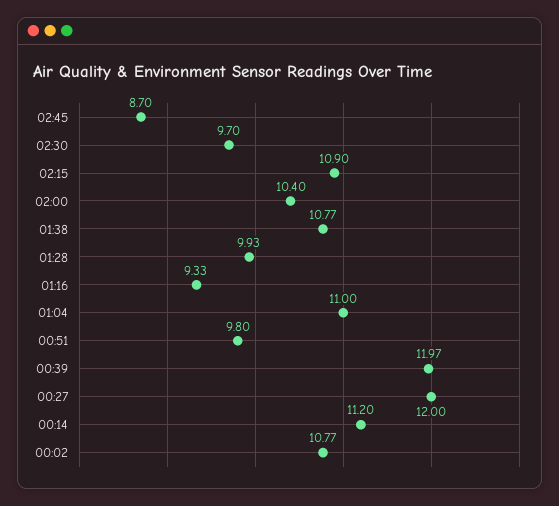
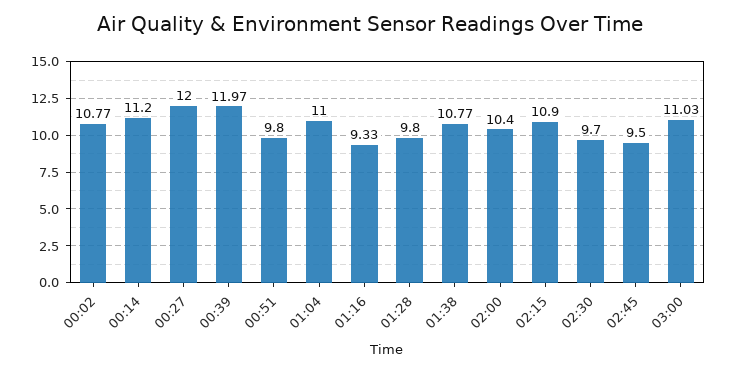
02:45: 8.7 -> 9.5
01:28: 9.93 -> 9.8
03:00: none -> 11.03

